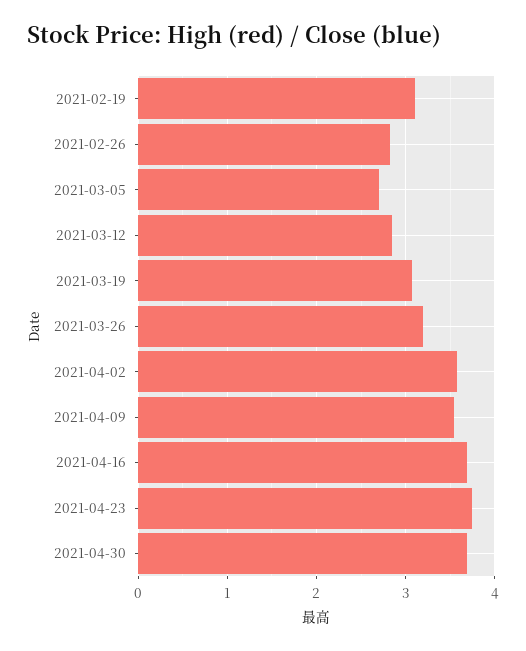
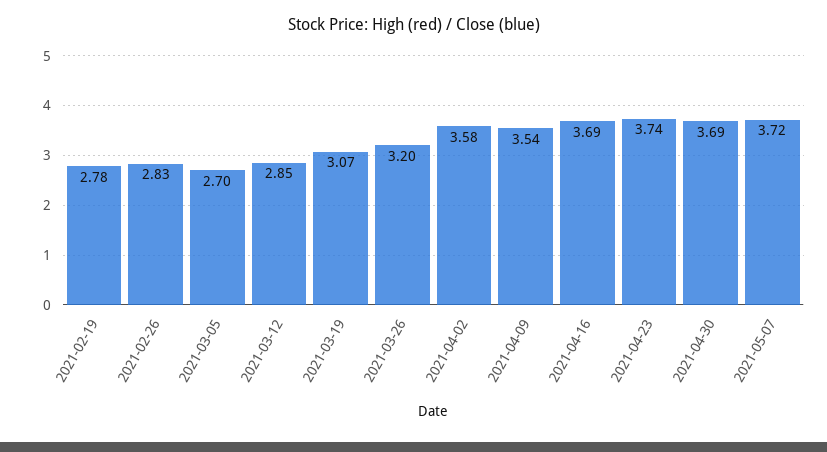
2021-02-19: 3.1 -> 2.78
2021-05-07: none -> 3.72

